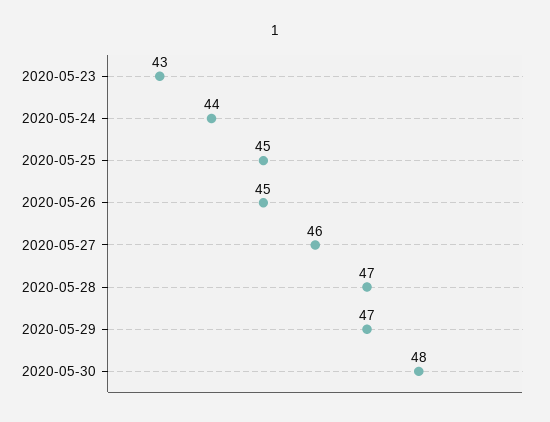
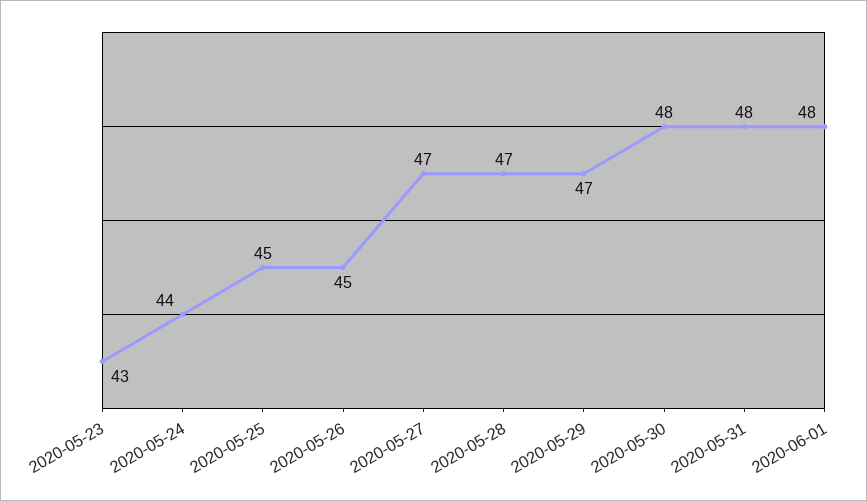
2020-05-27: 46 -> 47
2020-05-31: none -> 48
2020-06-01: none -> 48

